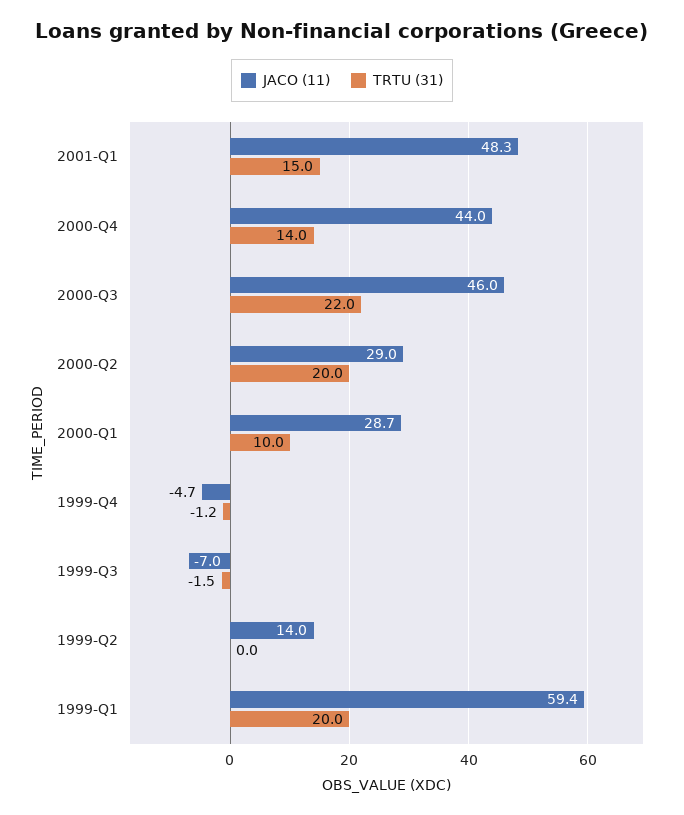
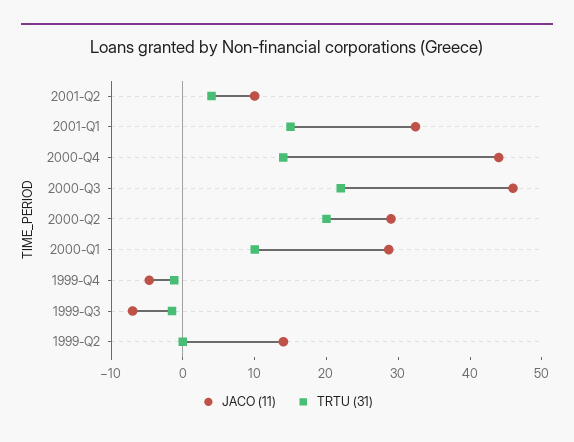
JACO (11), 2001-Q1: 48.3 -> 32
JACO (11), 1999-Q1: 59.4 -> none
TRTU (31), 1999-Q1: 20 -> none
JACO (11), 2001-Q2: none -> 10
TRTU (31), 2001-Q2: none -> 4

